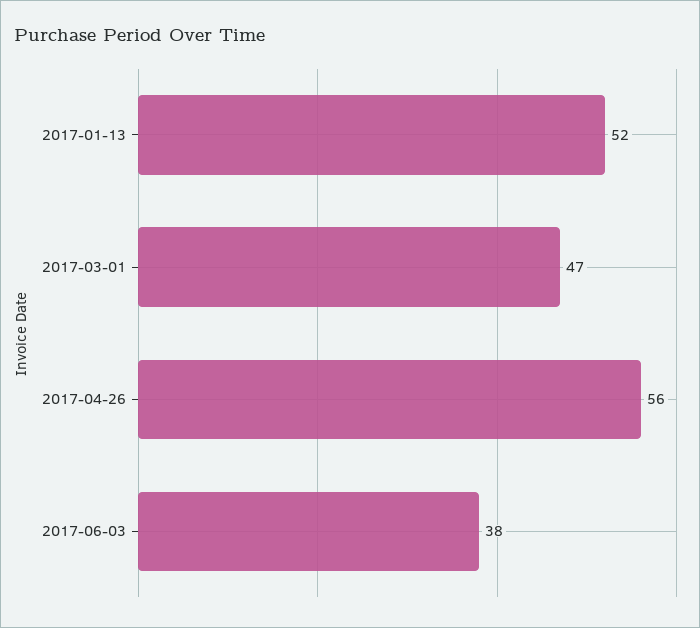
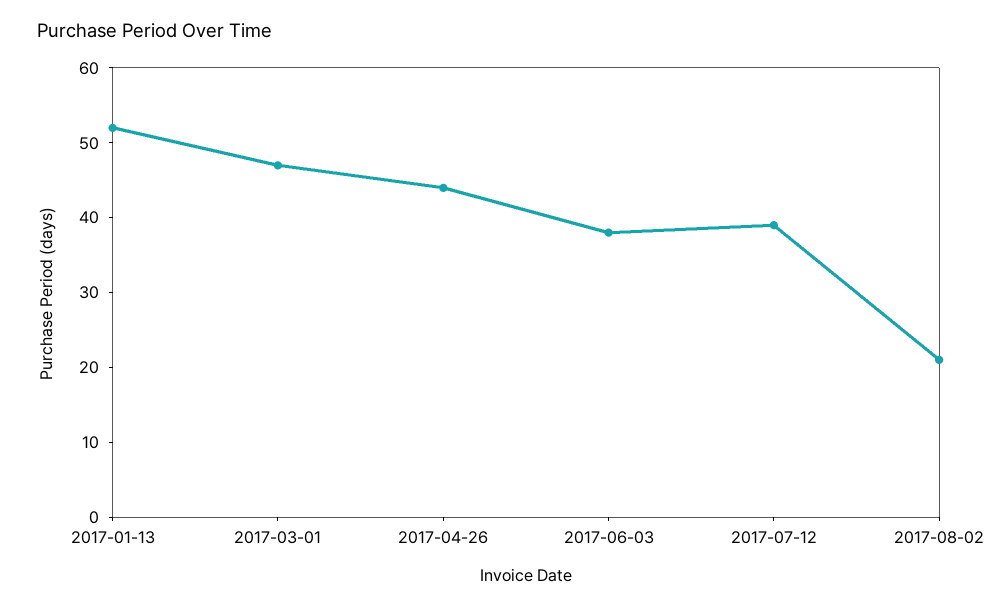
2017-04-26: 56 -> 45
2017-07-12: none -> 40
2017-08-02: none -> 20

